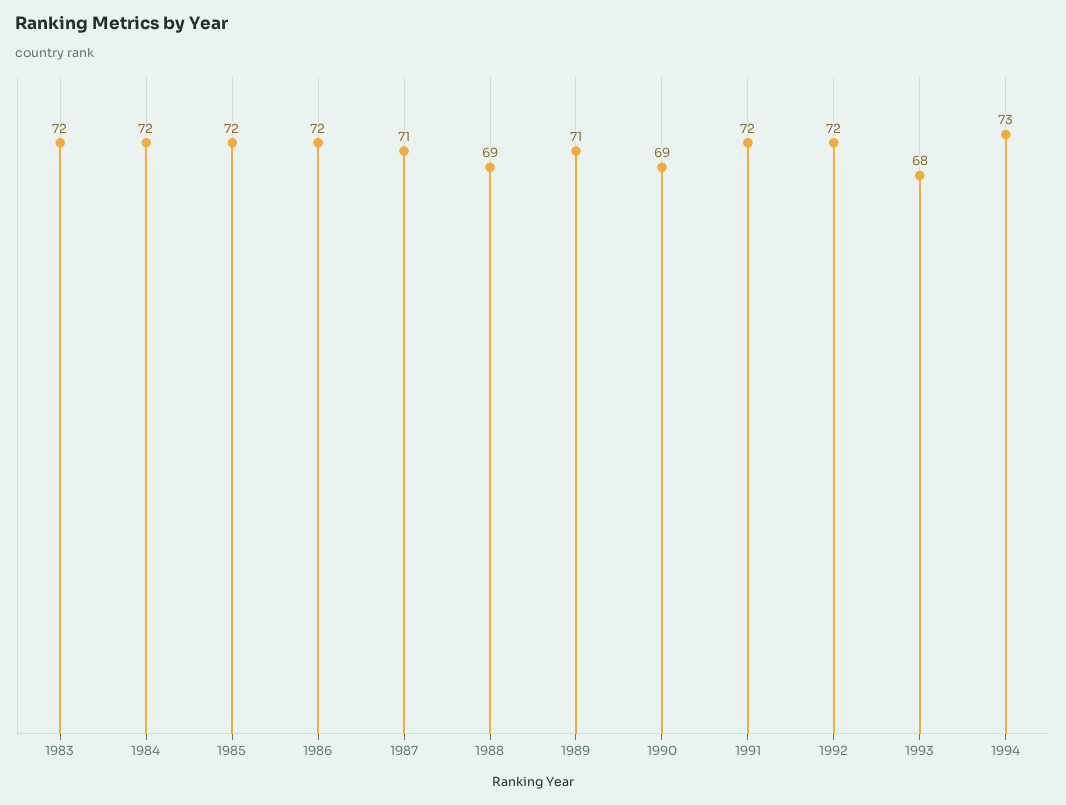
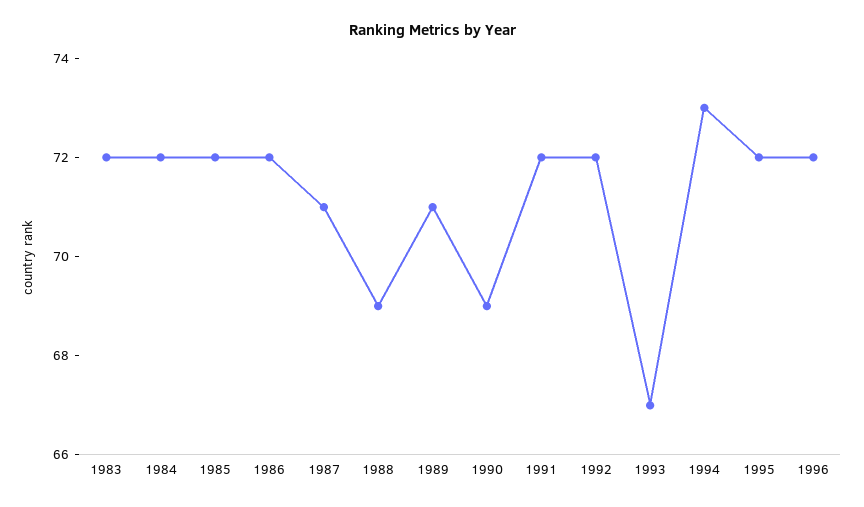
1993: 68 -> 67
1995: none -> 72
1996: none -> 72

